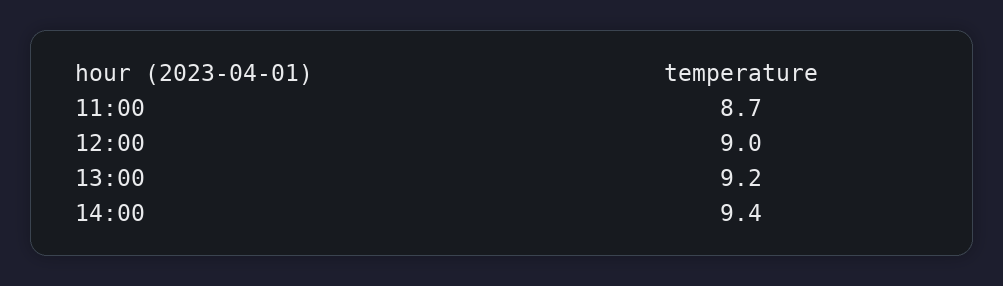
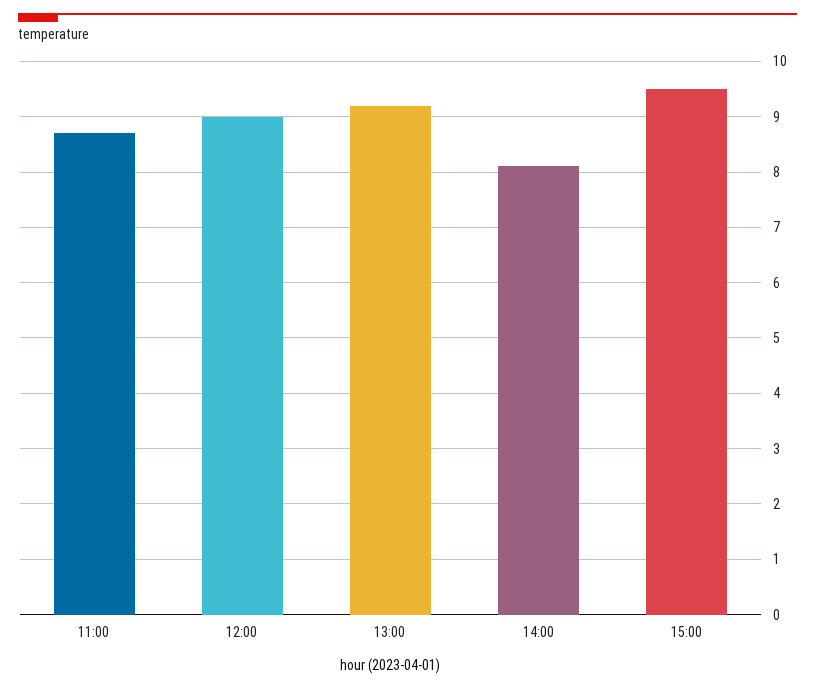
14:00: 9.4 -> 8
15:00: none -> 9.5

